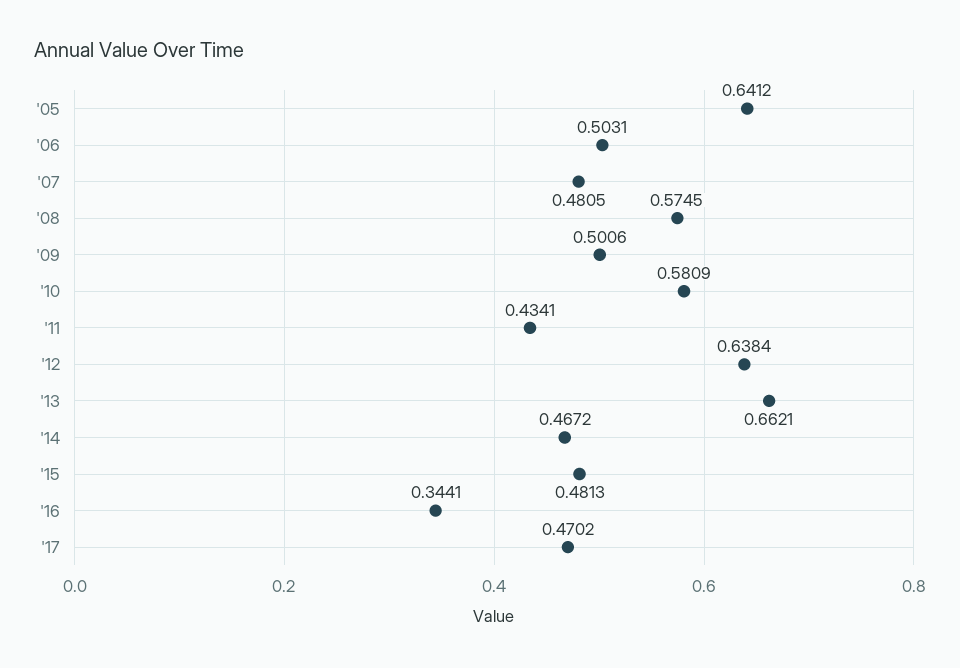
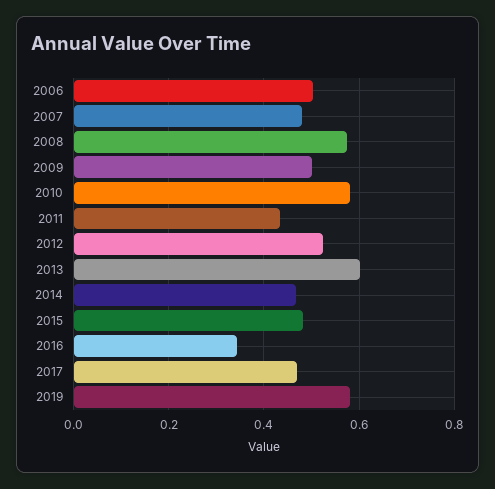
'05: 0.6412 -> none
'12: 0.6384 -> 0.52
'13: 0.6621 -> 0.6
2019: none -> 0.58

